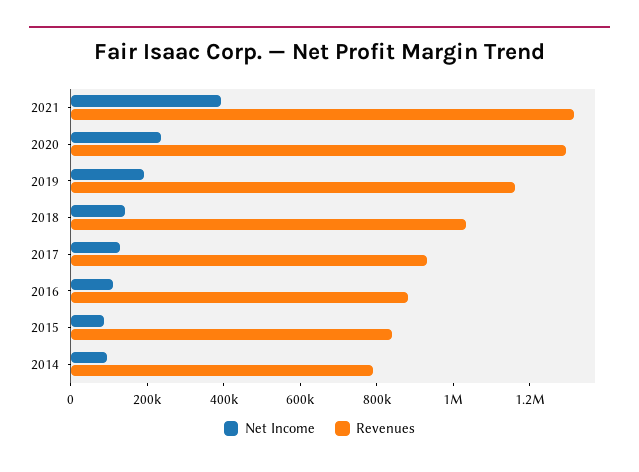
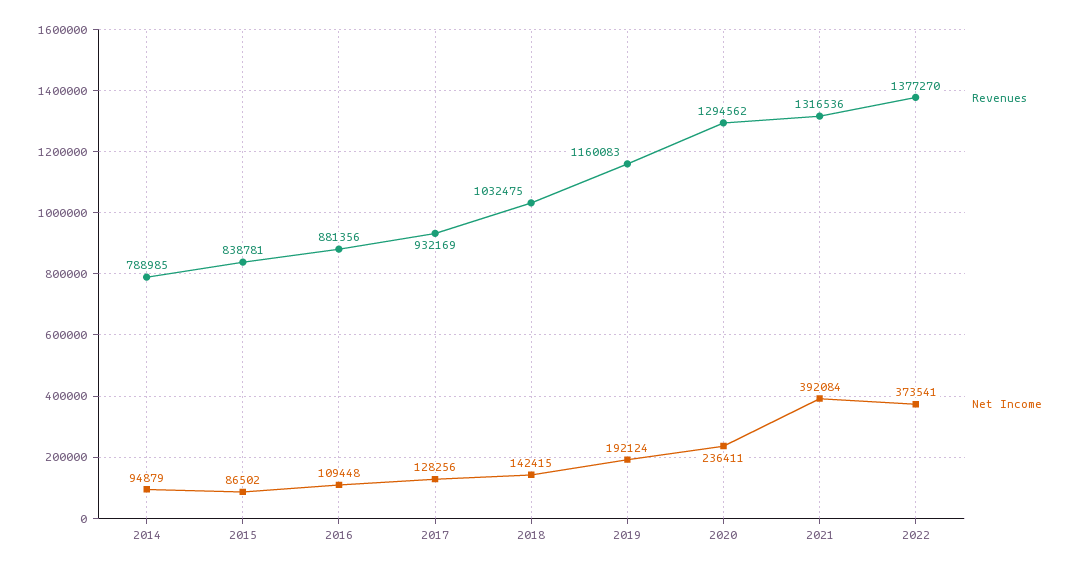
Revenues, 2022: none -> 1377270
Net Income, 2022: none -> 373541

